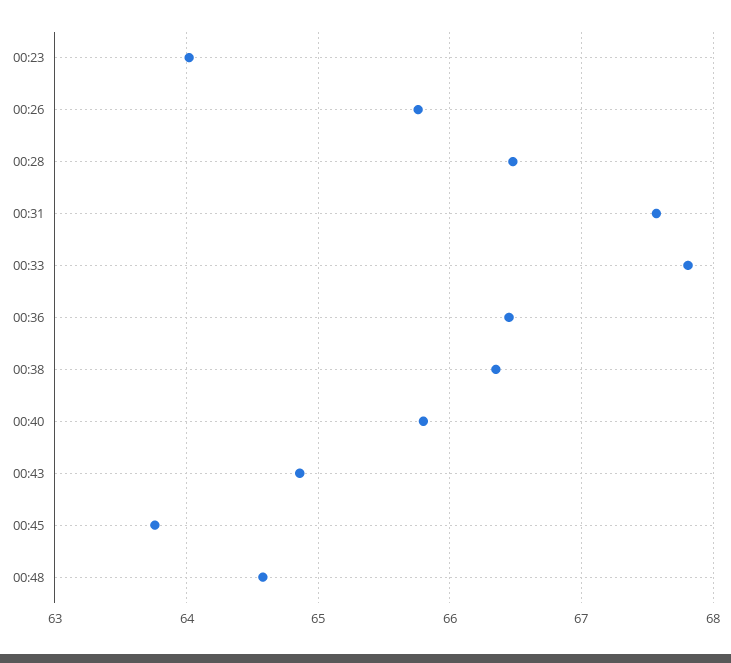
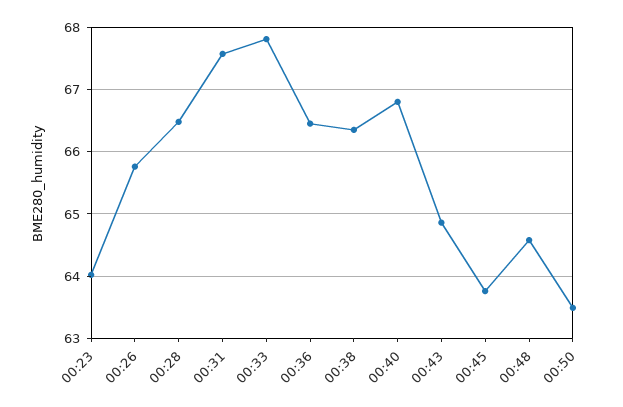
00:40: 65.8 -> 66.8
00:50: none -> 63.5

